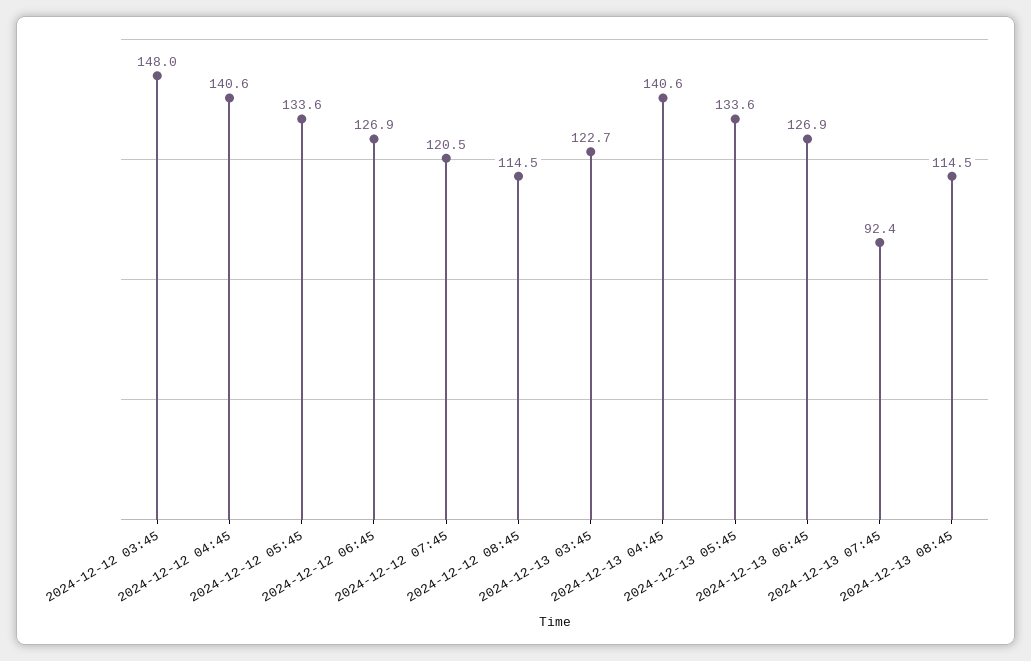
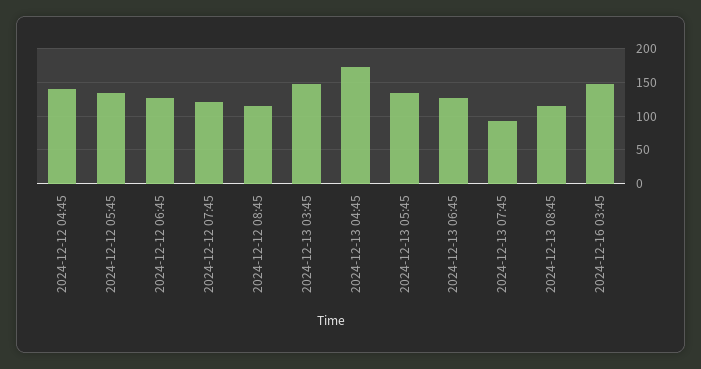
2024-12-12 03:45: 148 -> none
2024-12-13 03:45: 122.7 -> 150
2024-12-13 04:45: 140.6 -> 170
2024-12-16 03:45: none -> 150

